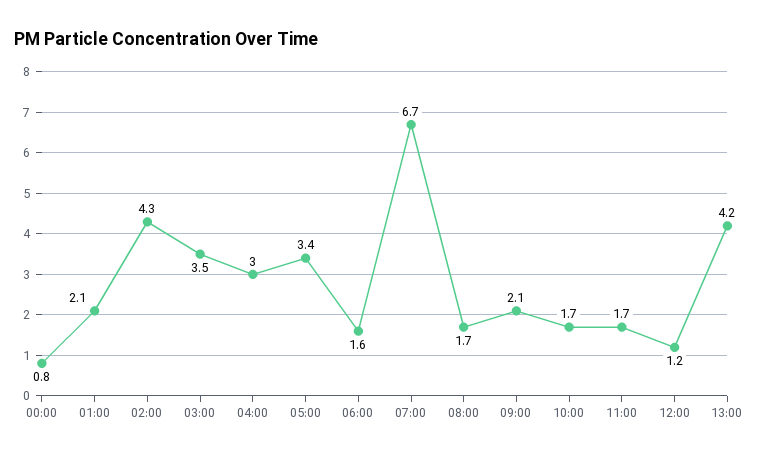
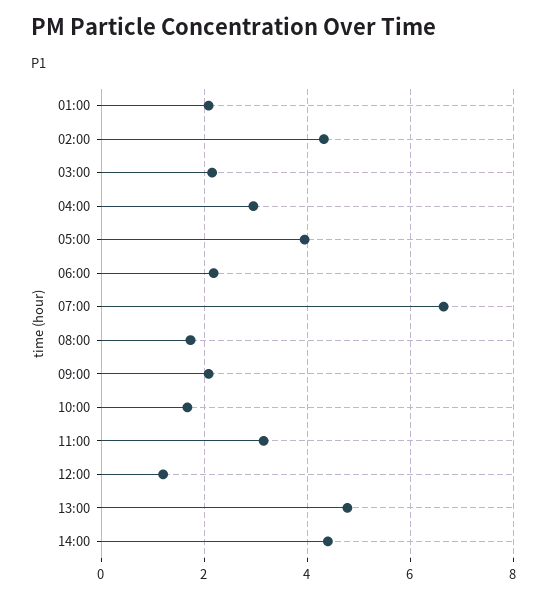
00:00: 0.8 -> none
03:00: 3.5 -> 2.2
05:00: 3.4 -> 4
06:00: 1.6 -> 2.2
11:00: 1.7 -> 3.2
13:00: 4.2 -> 4.8
14:00: none -> 4.4

